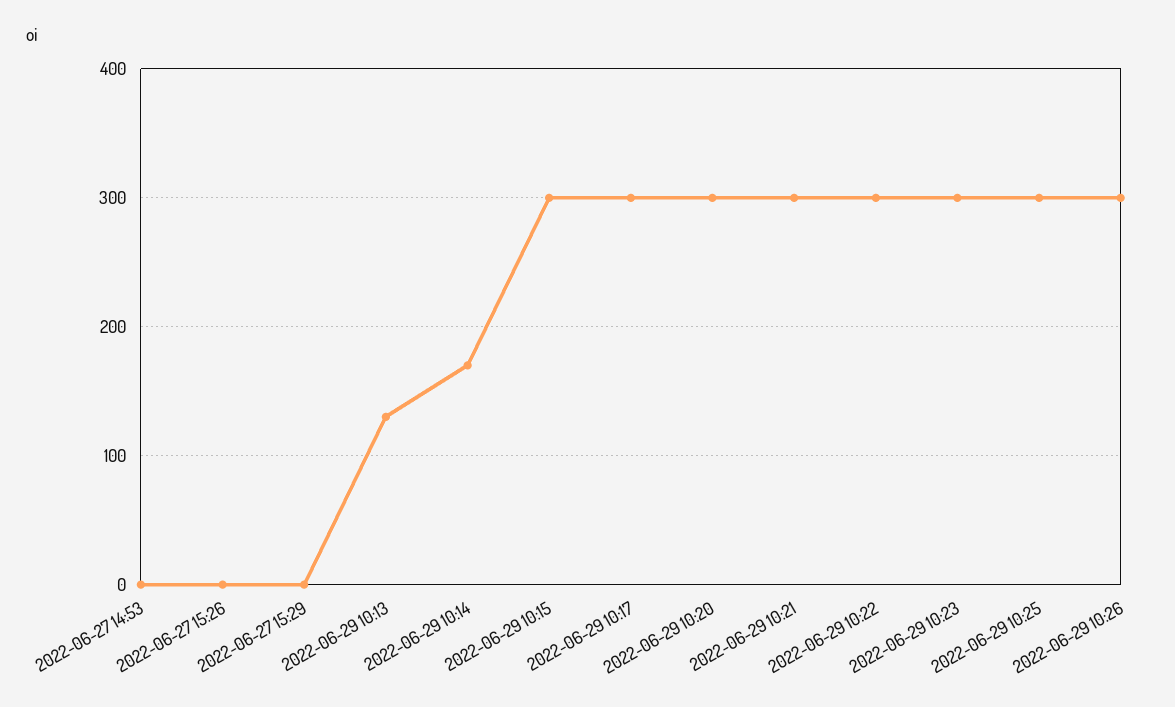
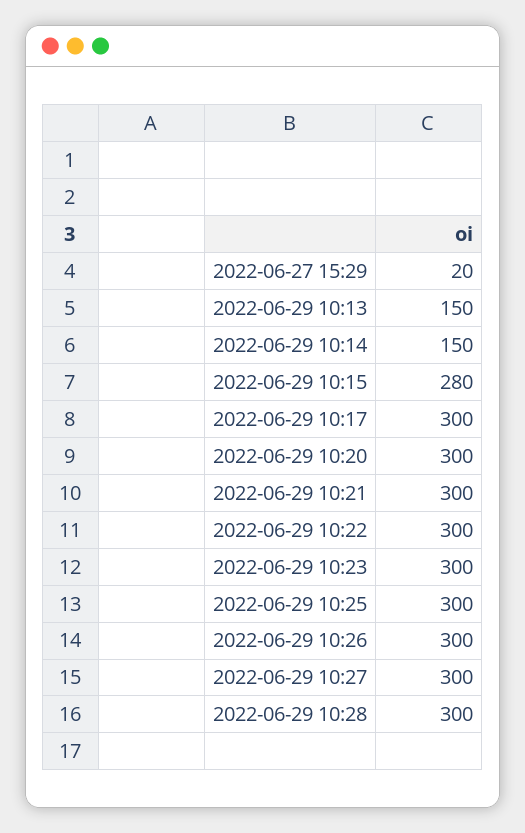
2022-06-27 14:53: 0 -> none
2022-06-27 15:26: 0 -> none
2022-06-27 15:29: 0 -> 20
2022-06-29 10:13: 130 -> 150
2022-06-29 10:14: 170 -> 150
2022-06-29 10:15: 300 -> 280
2022-06-29 10:27: none -> 300
2022-06-29 10:28: none -> 300

